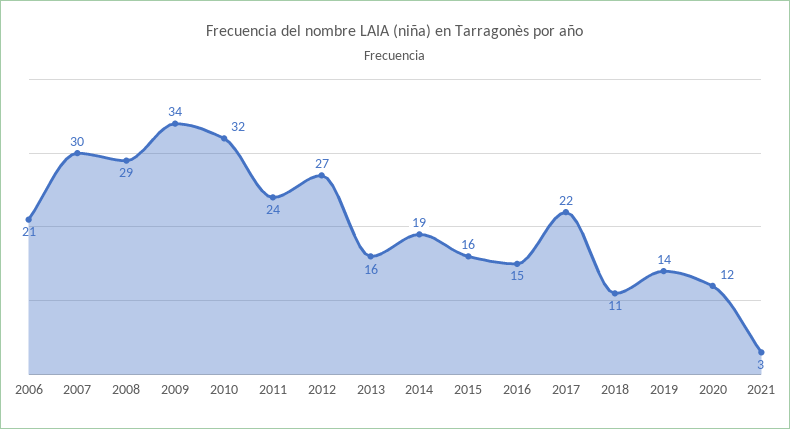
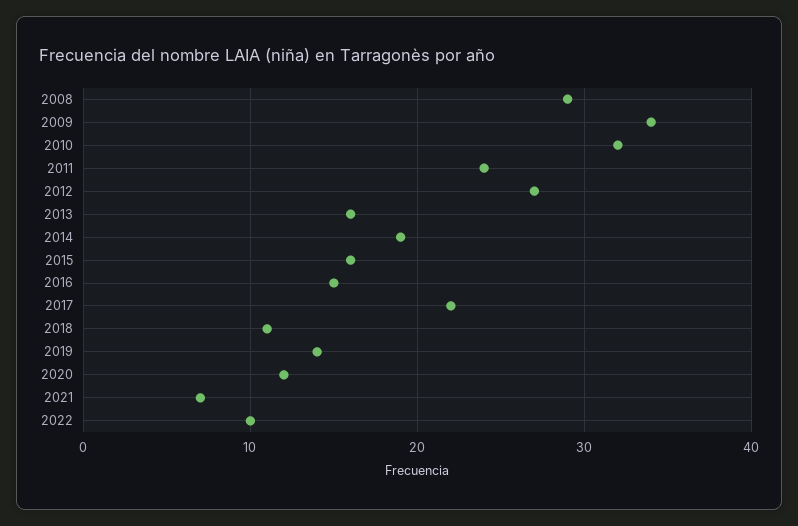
2006: 21 -> none
2007: 30 -> none
2021: 3 -> 7
2022: none -> 10

